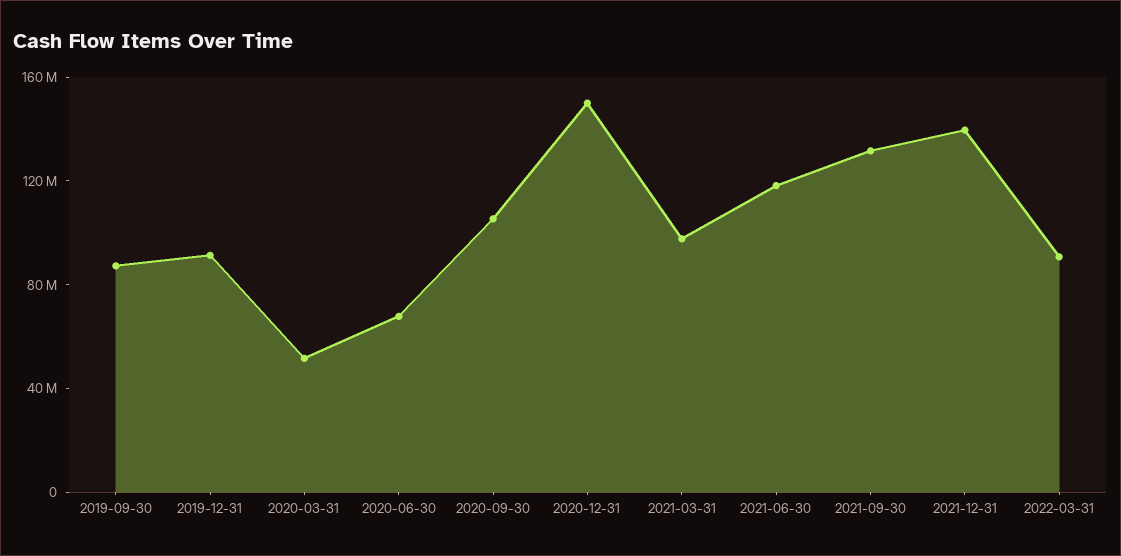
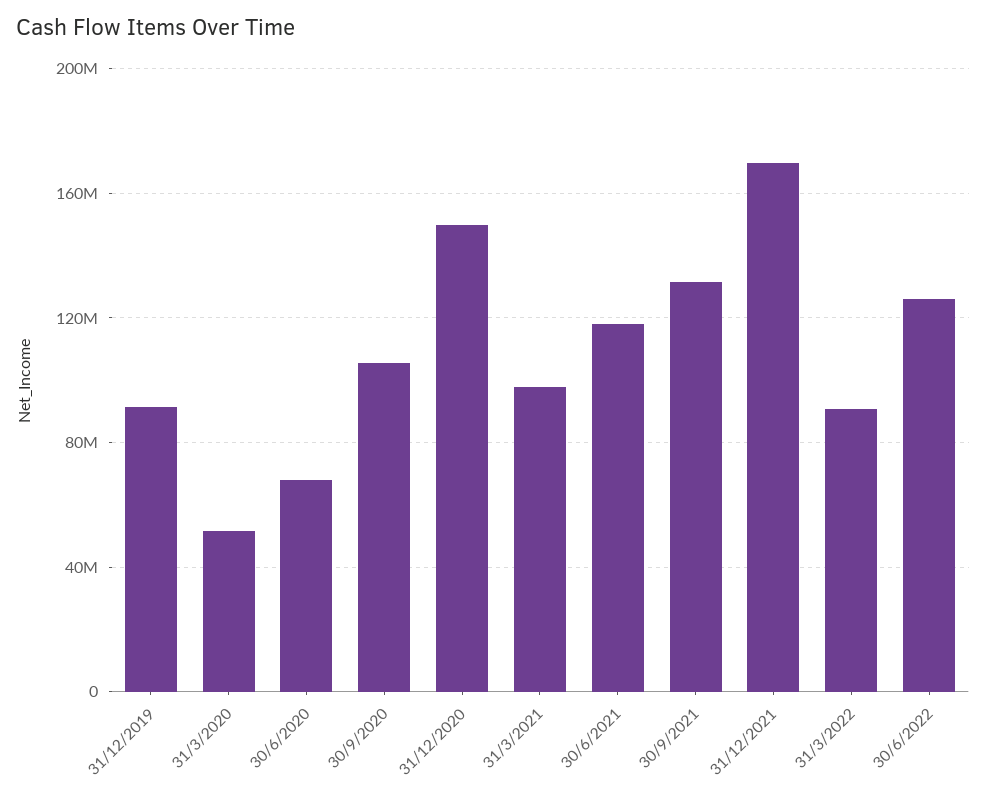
2019-09-30: 90000000 -> none
2021-12-31: 140000000 -> 170000000
30/6/2022: none -> 125000000

